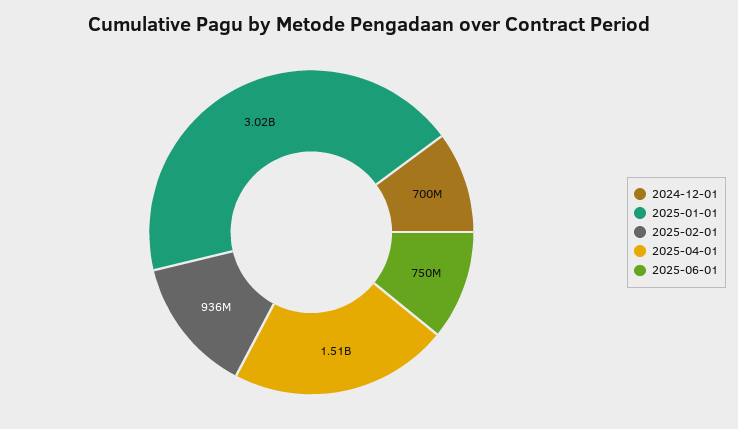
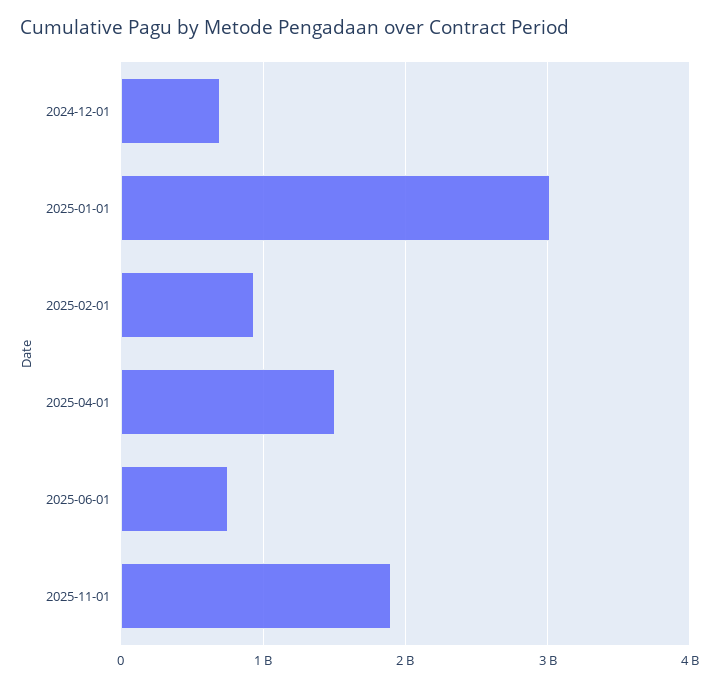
2025-11-01: none -> 1900000000

